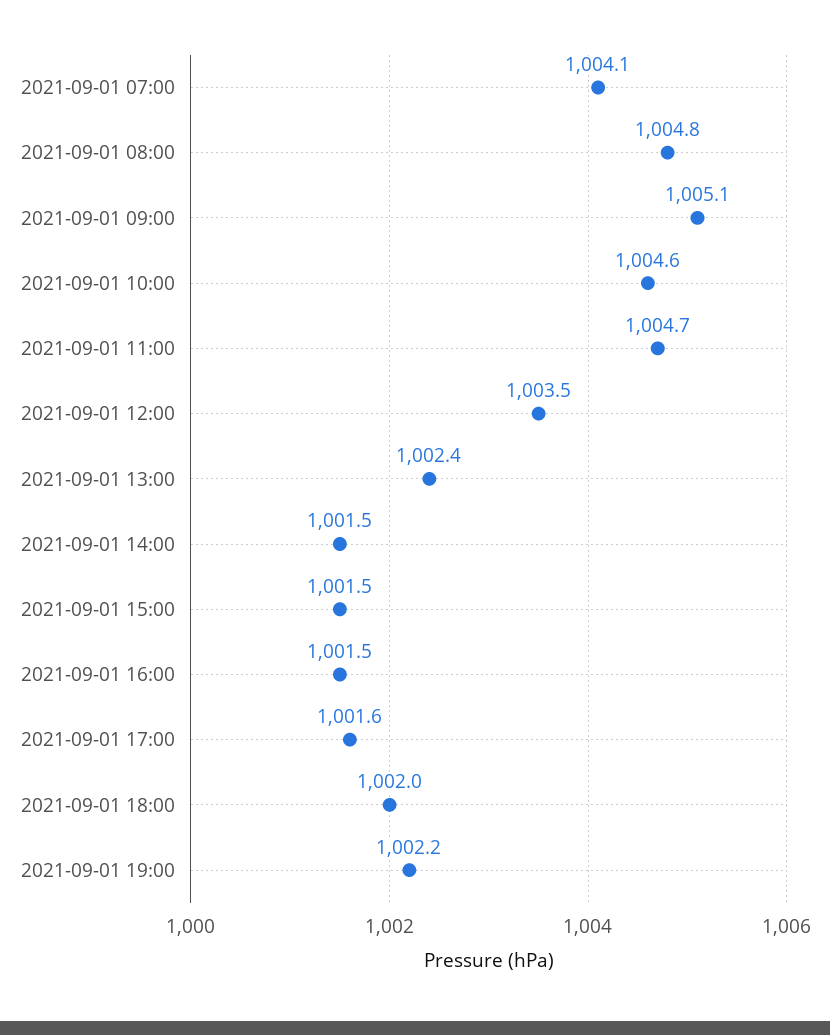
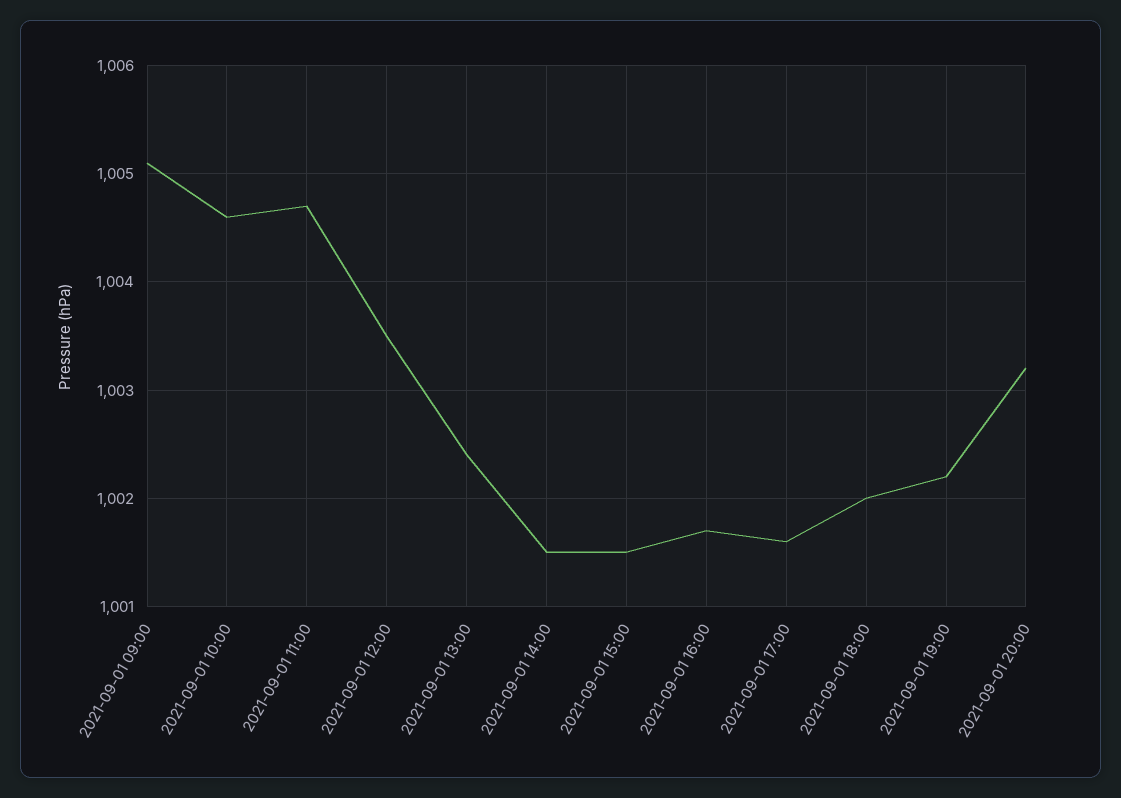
2021-09-01 07:00: 1004.1 -> none
2021-09-01 08:00: 1004.8 -> none
2021-09-01 16:00: 1001.5 -> 1001.7
2021-09-01 20:00: none -> 1003.2

